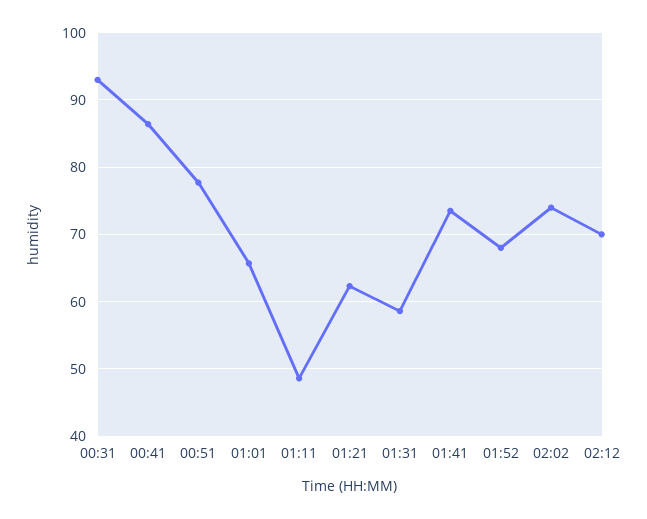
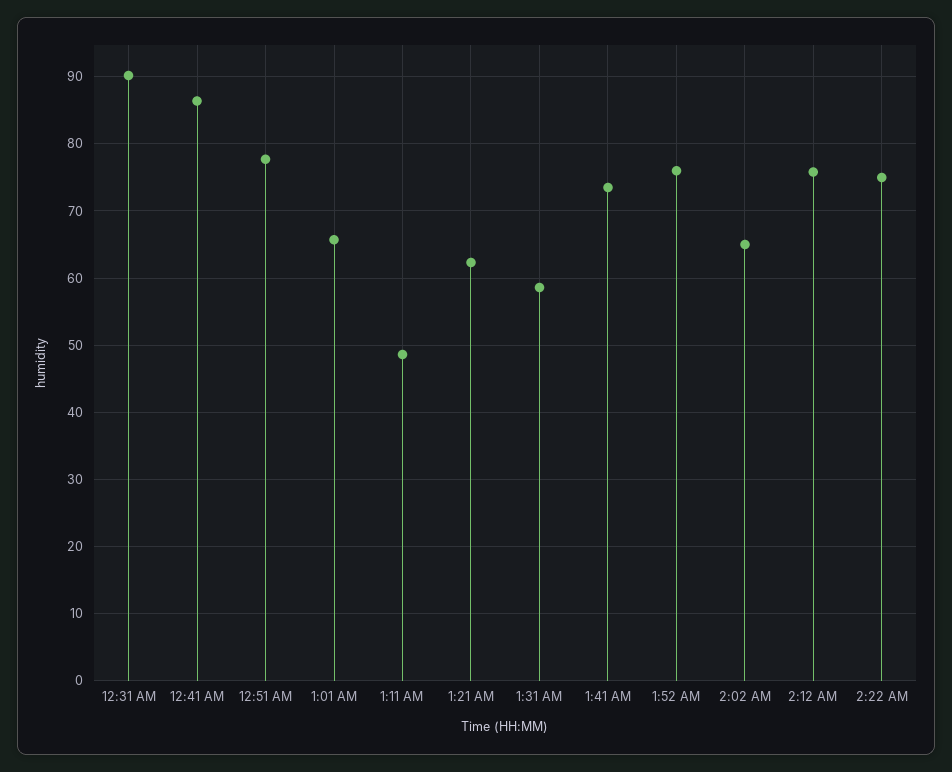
00:31: 93 -> 90
01:52: 68 -> 76
02:02: 74 -> 65
02:12: 70 -> 76
2:22 AM: none -> 75

